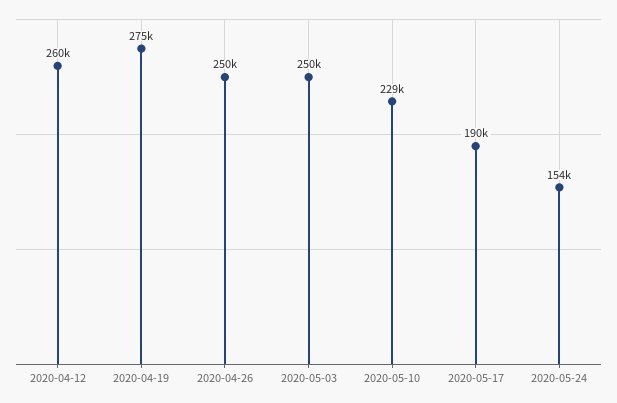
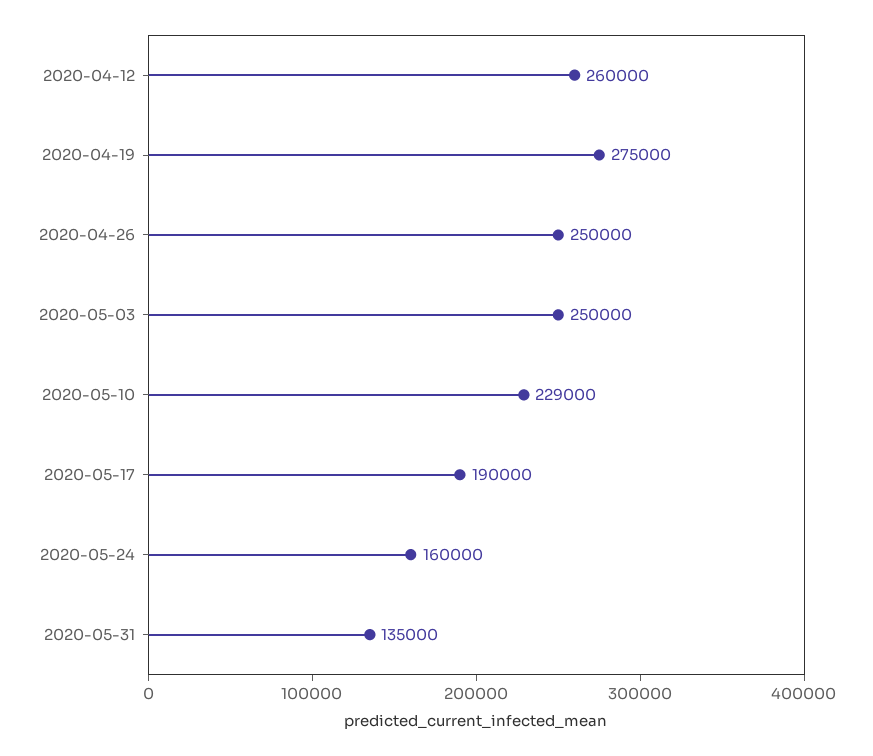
2020-05-24: 154000 -> 160000
2020-05-31: none -> 135000

